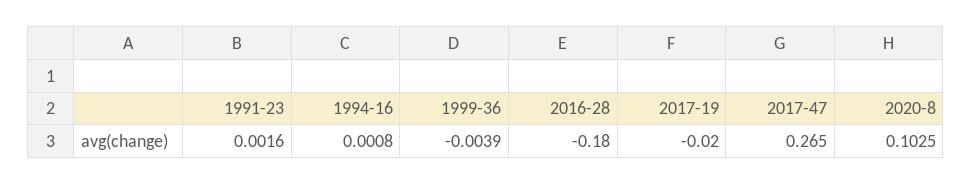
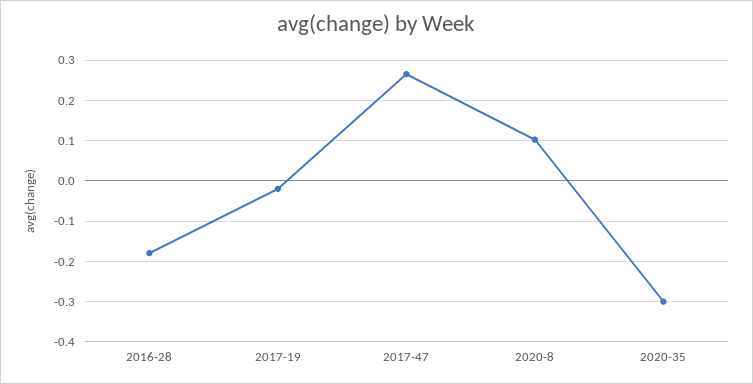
1991-23: 0.0016 -> none
1994-16: 0.0008 -> none
1999-36: -0.0039 -> none
2020-35: none -> -0.3

